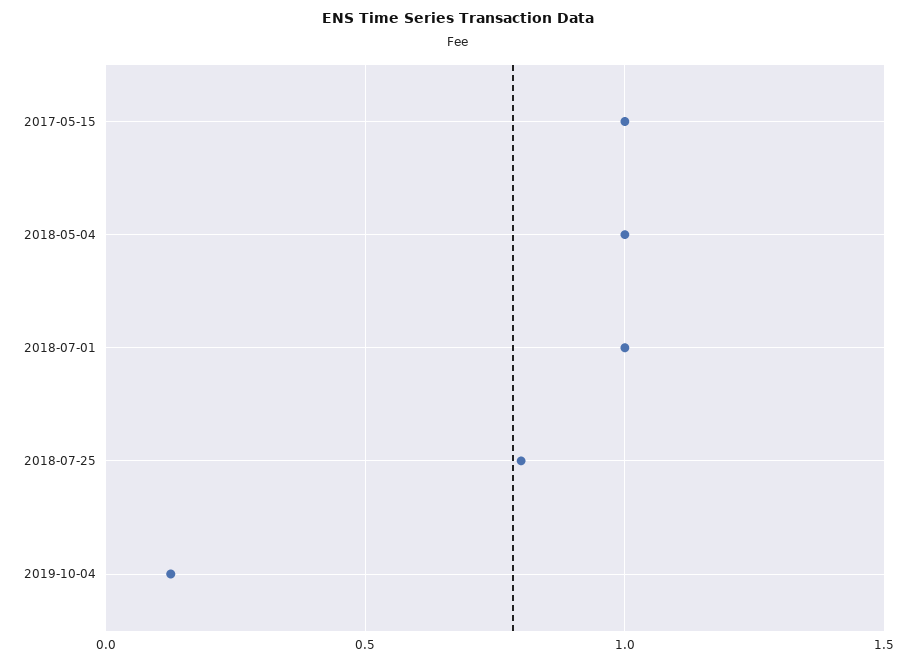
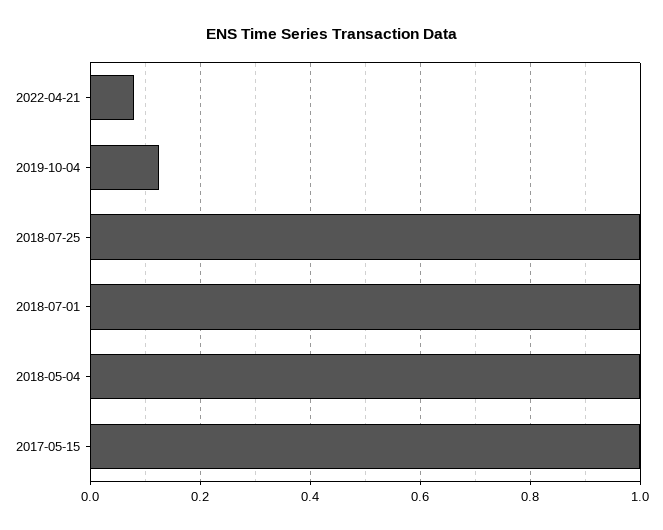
2018-07-25: 0.8 -> 1
2022-04-21: none -> 0.08

